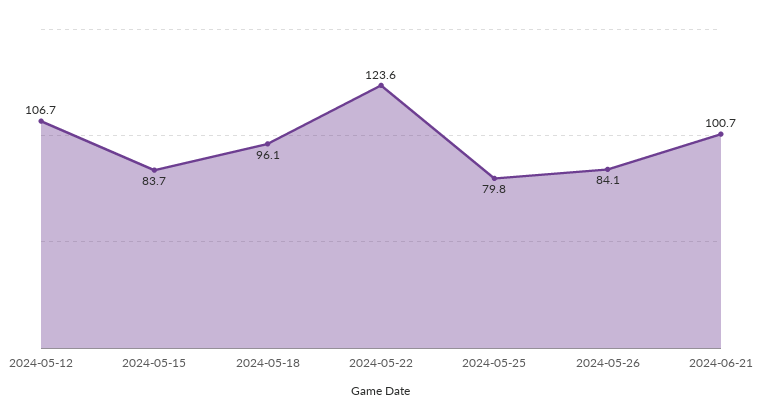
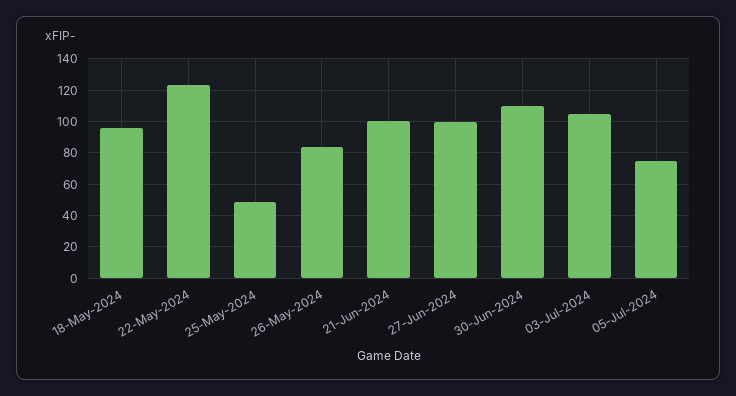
2024-05-12: 106.7 -> none
2024-05-15: 83.7 -> none
2024-05-25: 79.8 -> 50
27-Jun-2024: none -> 100
30-Jun-2024: none -> 110
03-Jul-2024: none -> 105
05-Jul-2024: none -> 75

